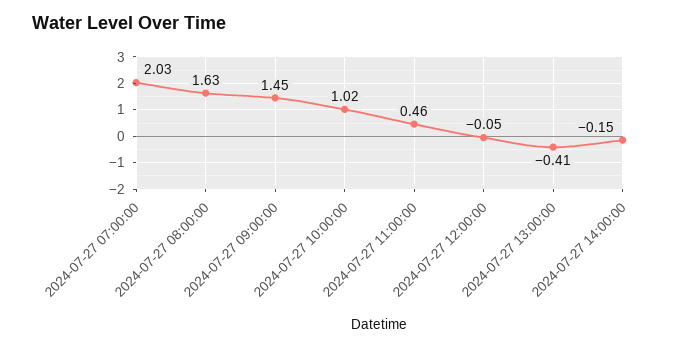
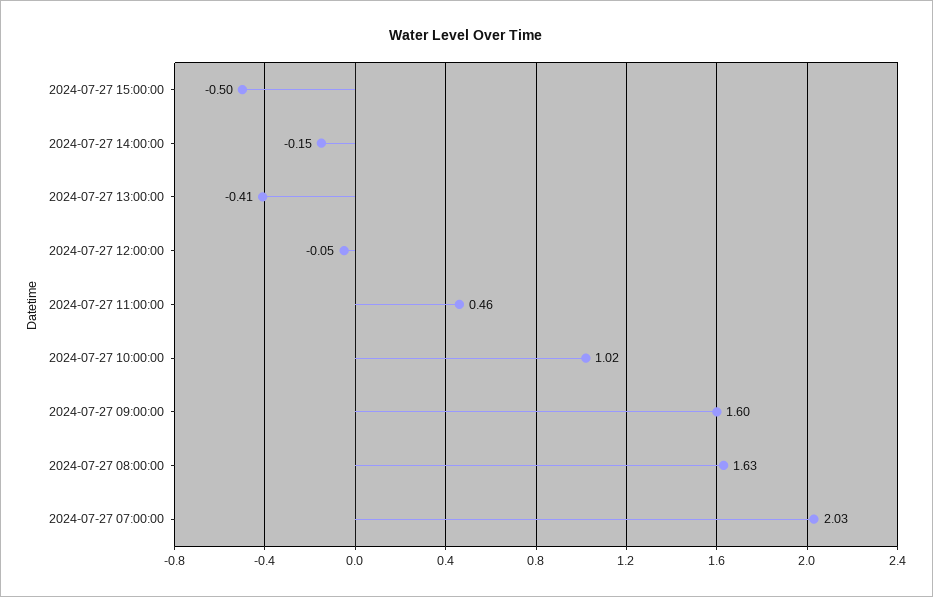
2024-07-27 09:00:00: 1.45 -> 1.6
2024-07-27 15:00:00: none -> -0.5

